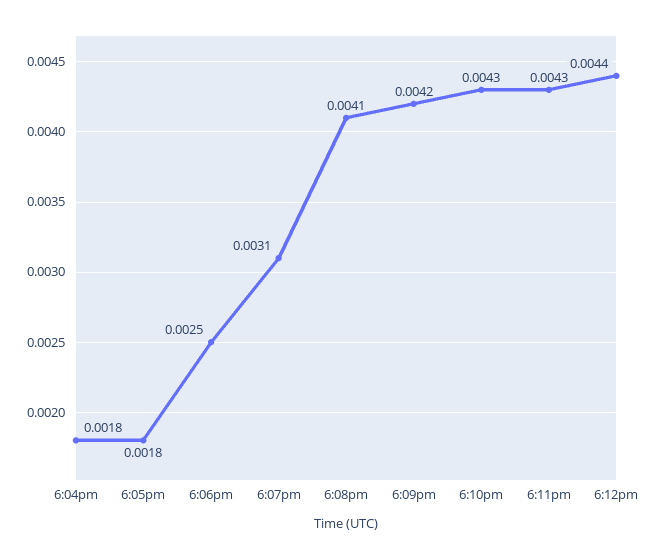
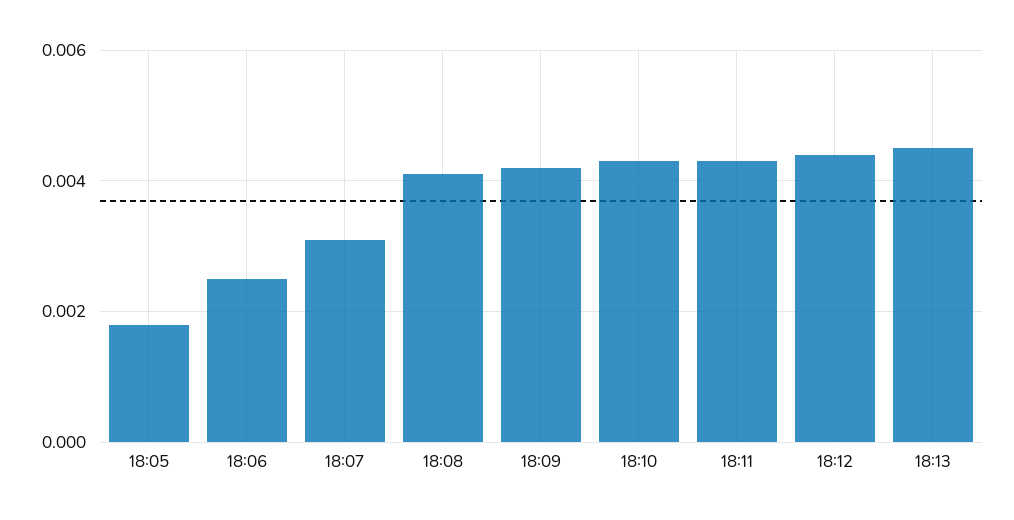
6:04pm: 0.0018 -> none
18:13: none -> 0.0045

